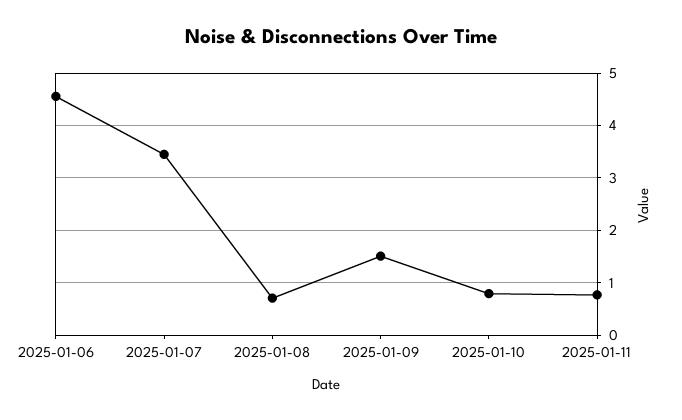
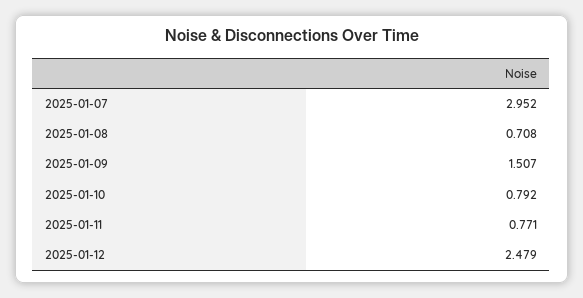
2025-01-06: 4.6 -> none
2025-01-07: 3.4 -> 2.952
2025-01-12: none -> 2.479

